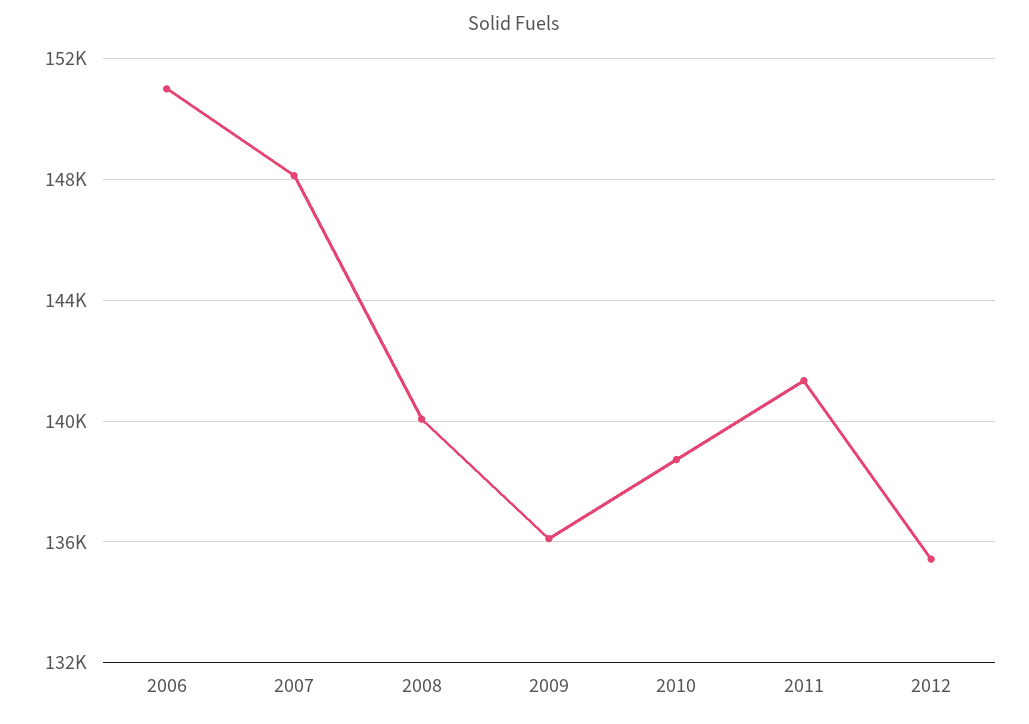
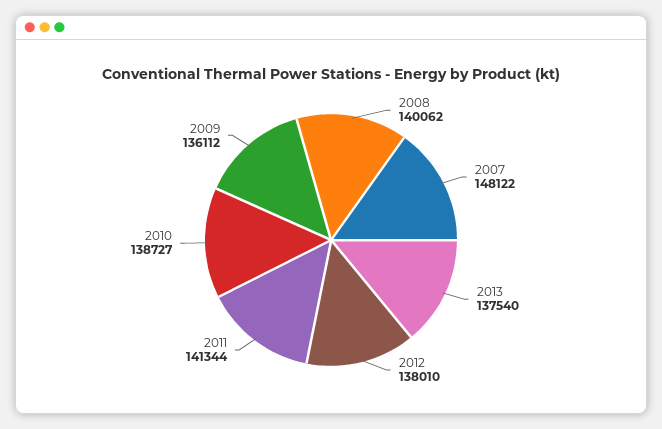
2006: 151000 -> none
2012: 135500 -> 138010
2013: none -> 137540

